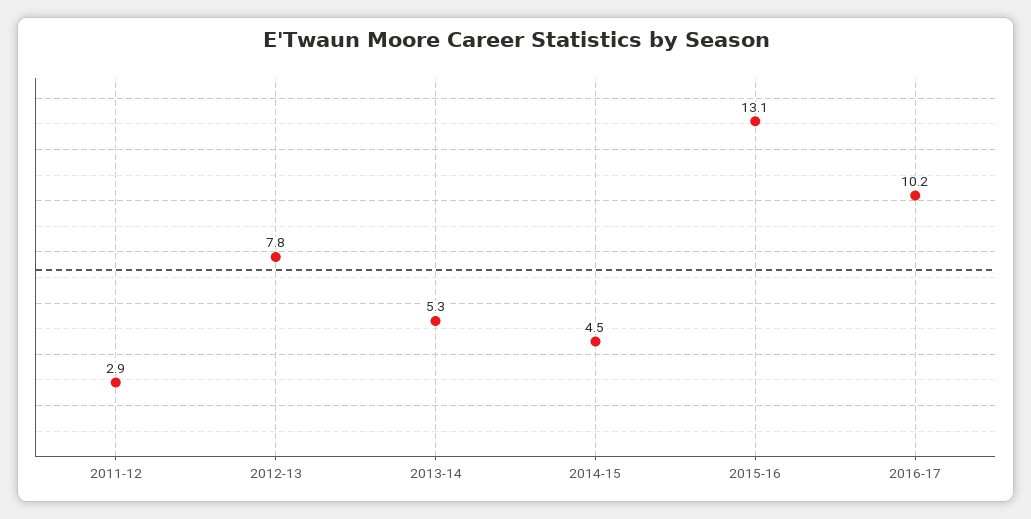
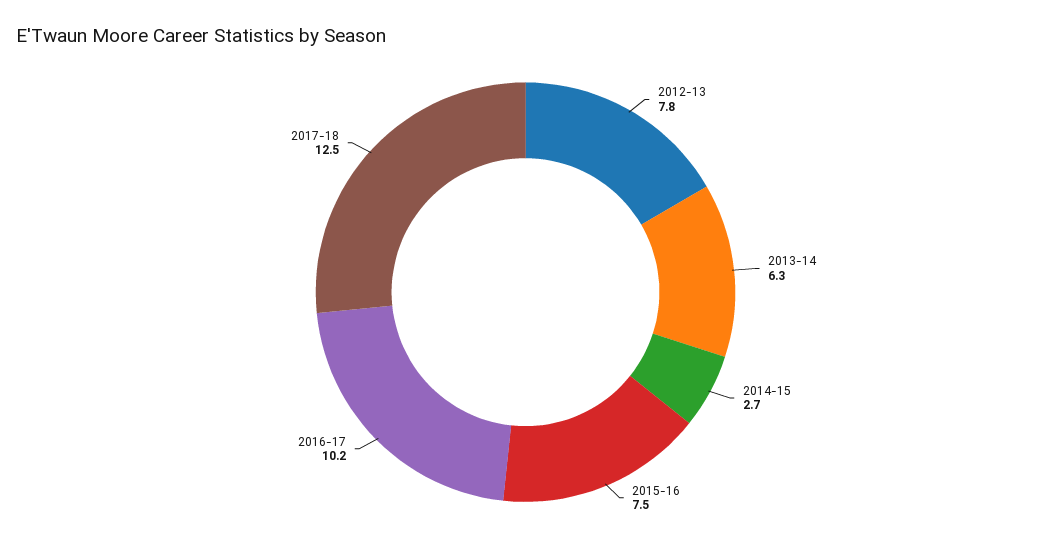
2011-12: 2.9 -> none
2013-14: 5.3 -> 6.3
2014-15: 4.5 -> 2.7
2015-16: 13.1 -> 7.5
2017-18: none -> 12.5

